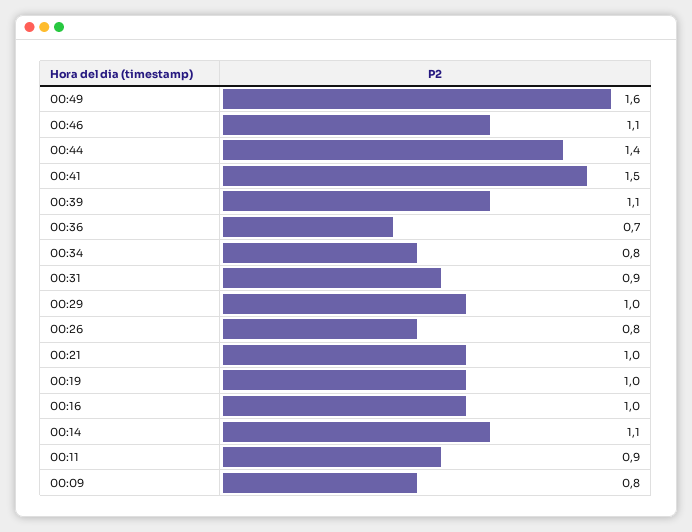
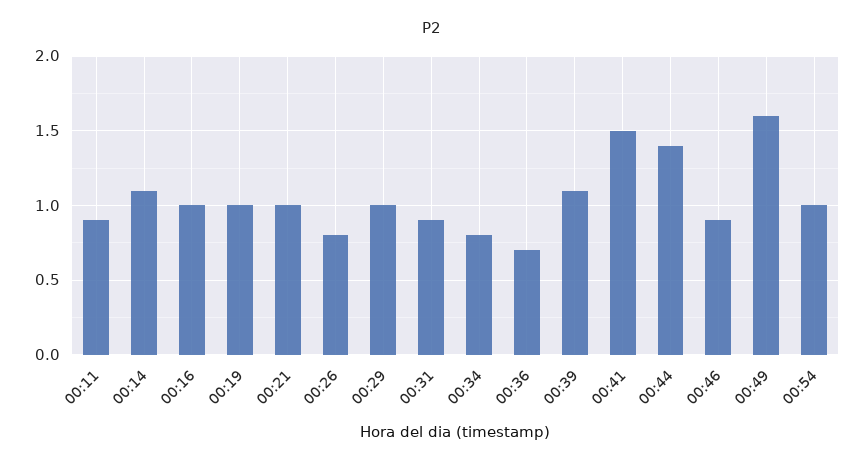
00:46: 1.1 -> 0.9
00:09: 0.8 -> none
00:54: none -> 1

